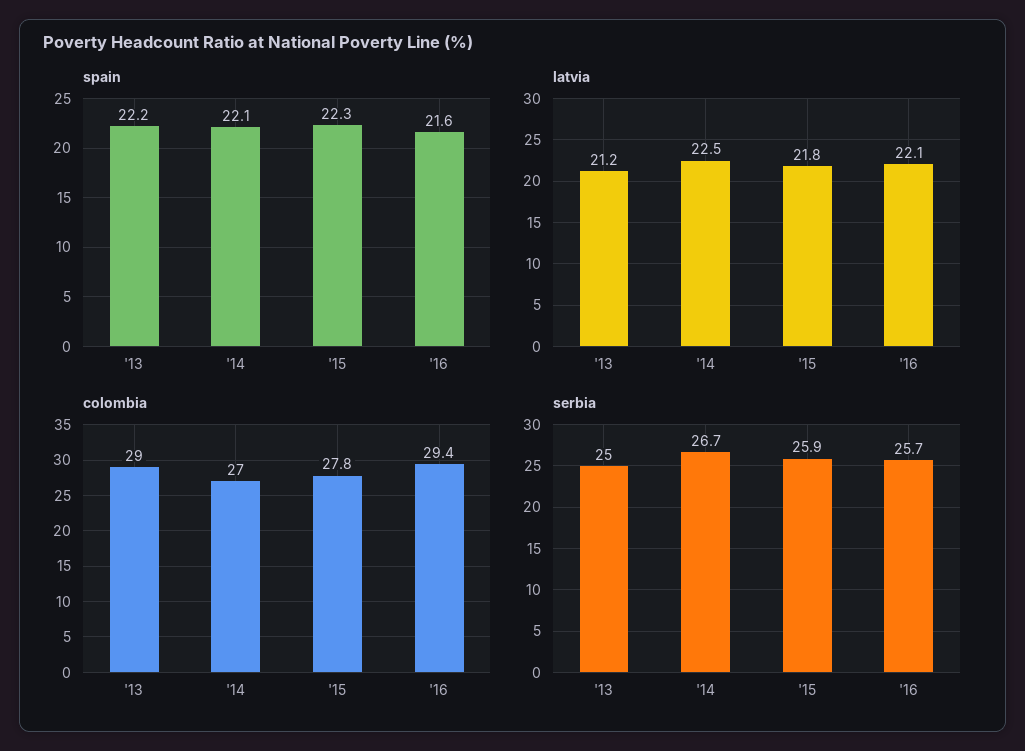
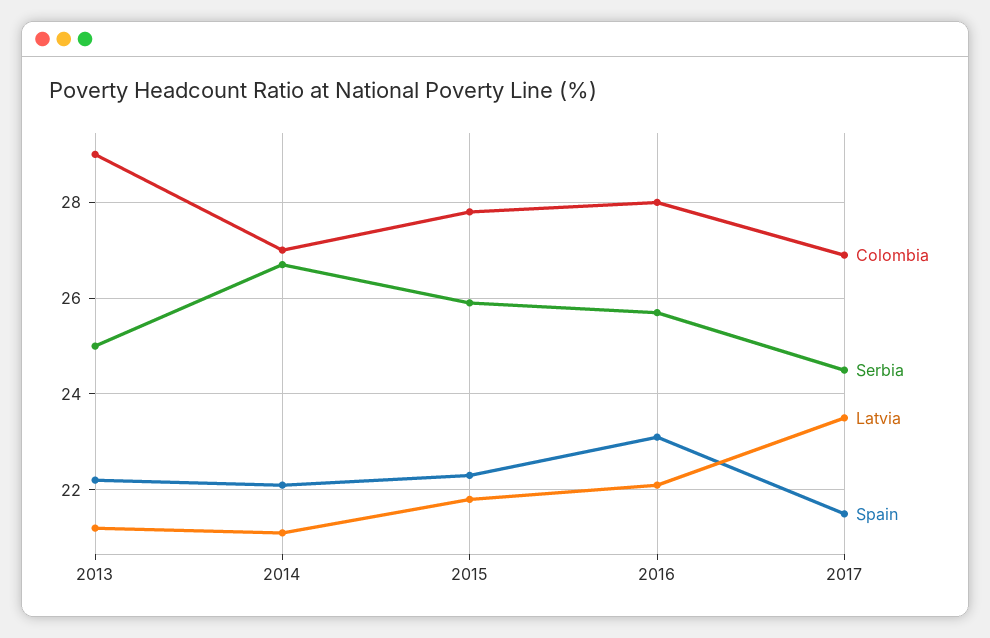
spain, '16: 21.6 -> 23
latvia, '14: 22.5 -> 21
colombia, '16: 29.4 -> 28
colombia, 2017: none -> 27
serbia, 2017: none -> 24.5
latvia, 2017: none -> 23.5
spain, 2017: none -> 21.5

